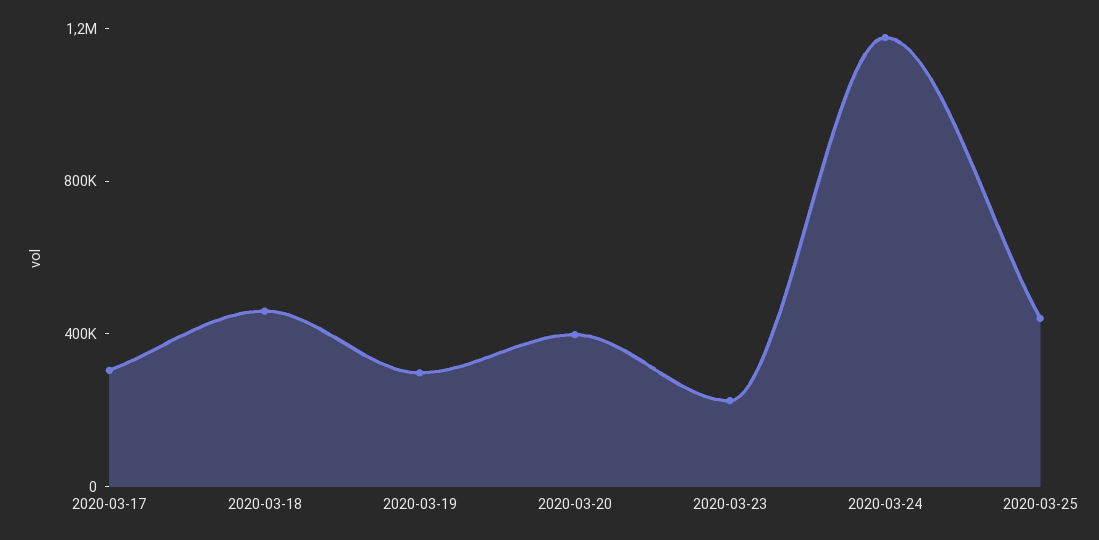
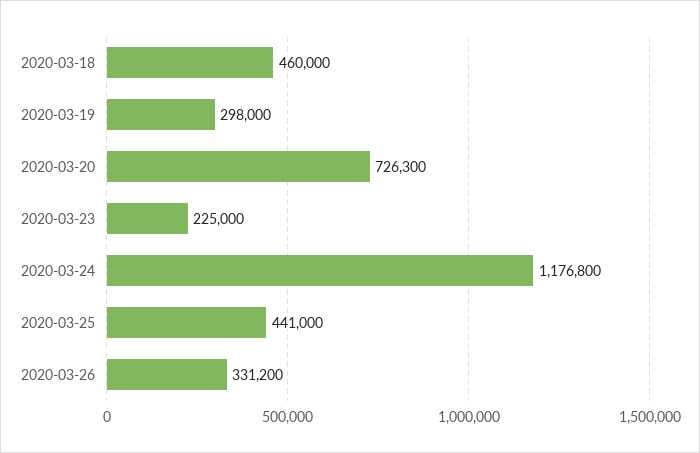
2020-03-17: 300000 -> none
2020-03-20: 400000 -> 726300
2020-03-26: none -> 331200

